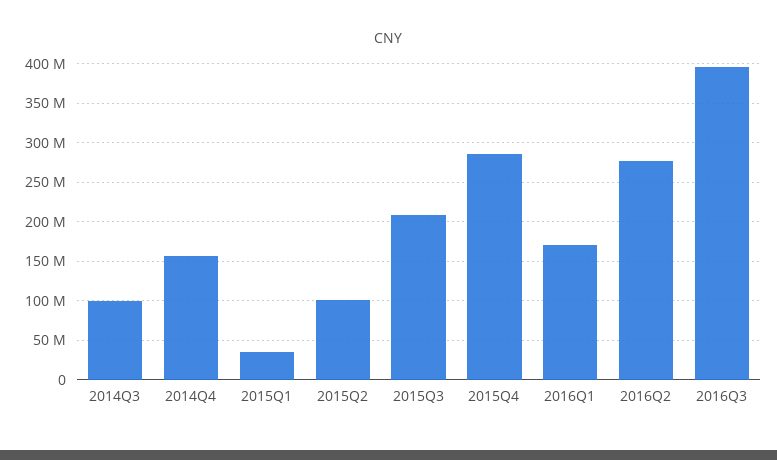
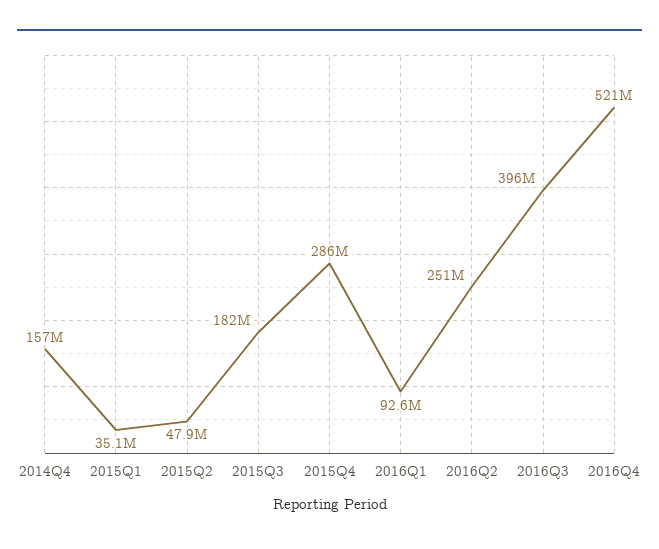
2014Q3: 100000000 -> none
2015Q2: 100000000 -> 47900000
2015Q3: 210000000 -> 182000000
2016Q1: 170000000 -> 92600000
2016Q2: 280000000 -> 251000000
2016Q4: none -> 521000000

